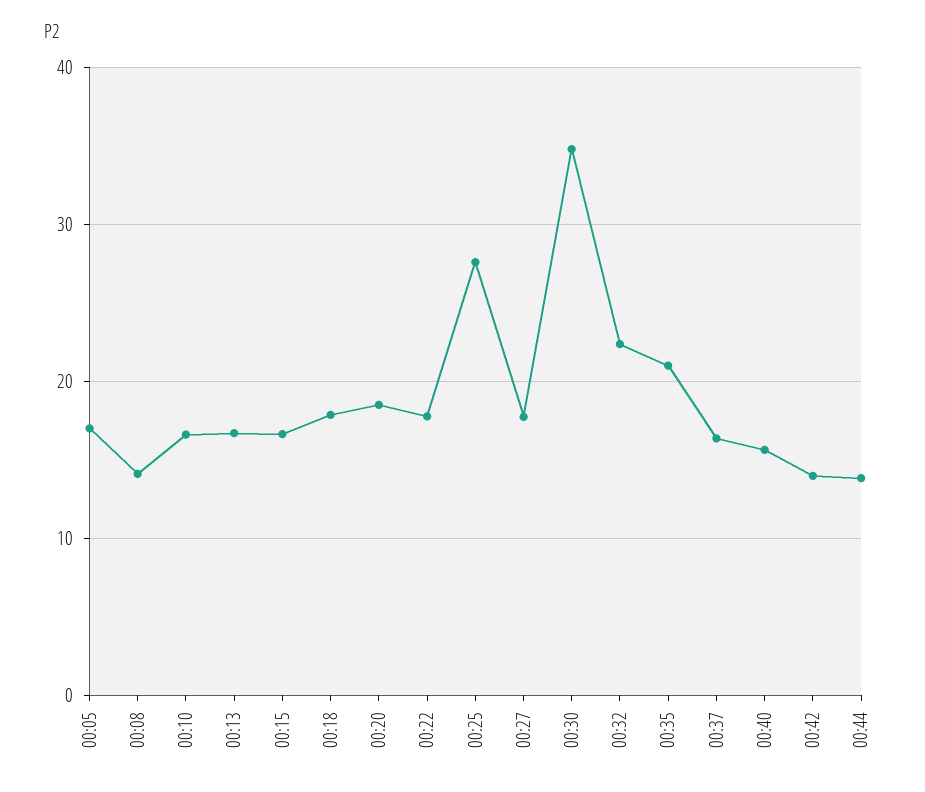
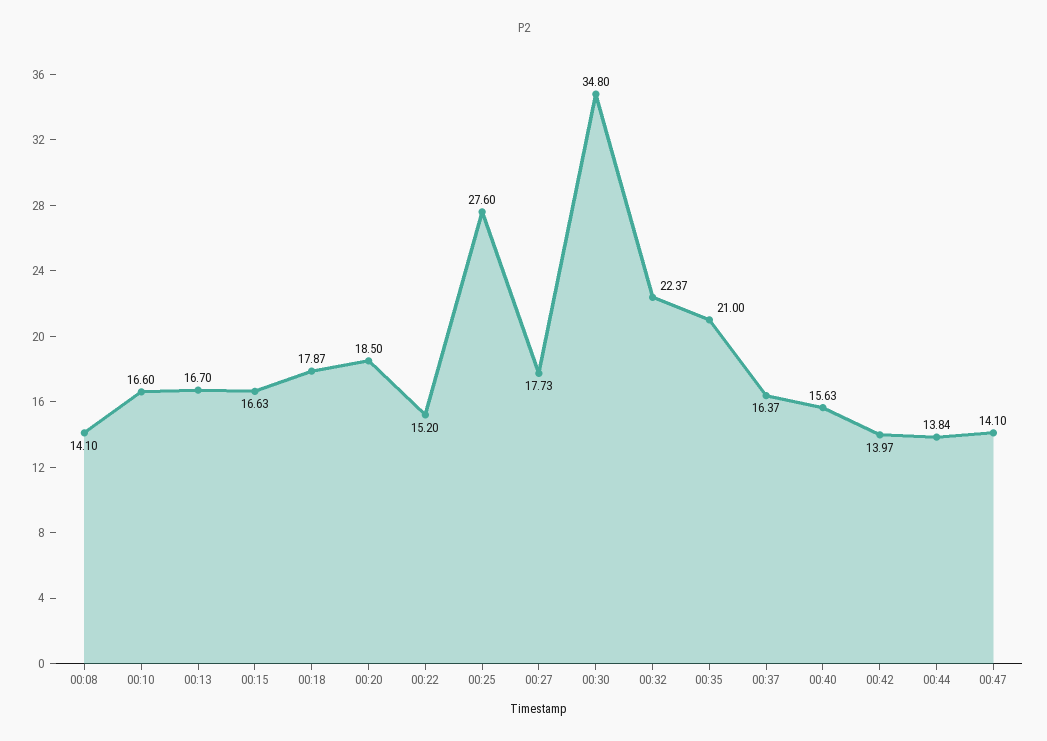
00:05: 17 -> none
00:22: 18 -> 15.2
00:47: none -> 14.1

